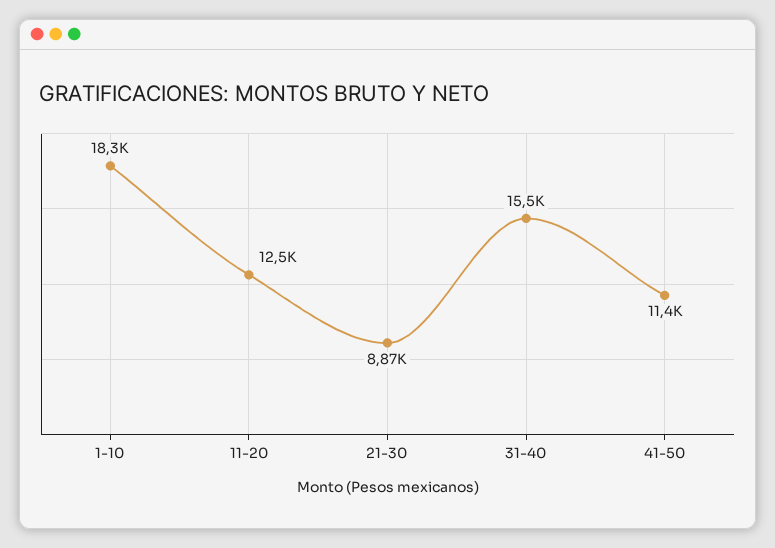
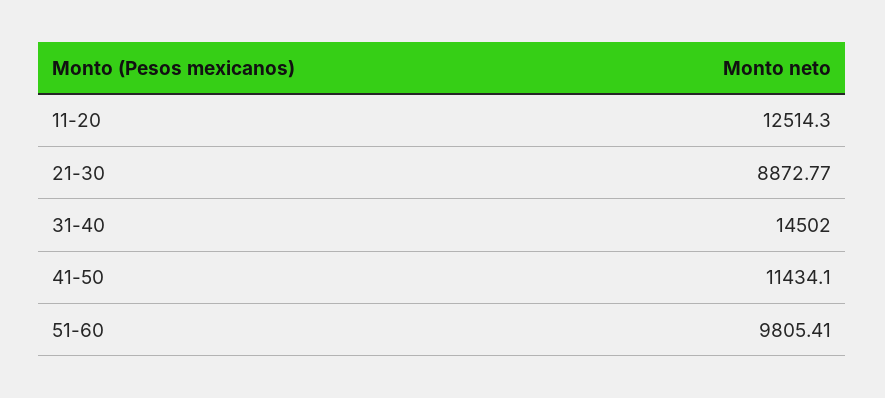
1-10: 18300 -> none
31-40: 15500 -> 14502
51-60: none -> 9805.41

